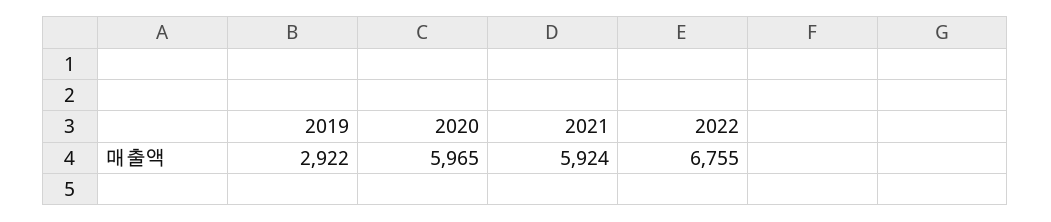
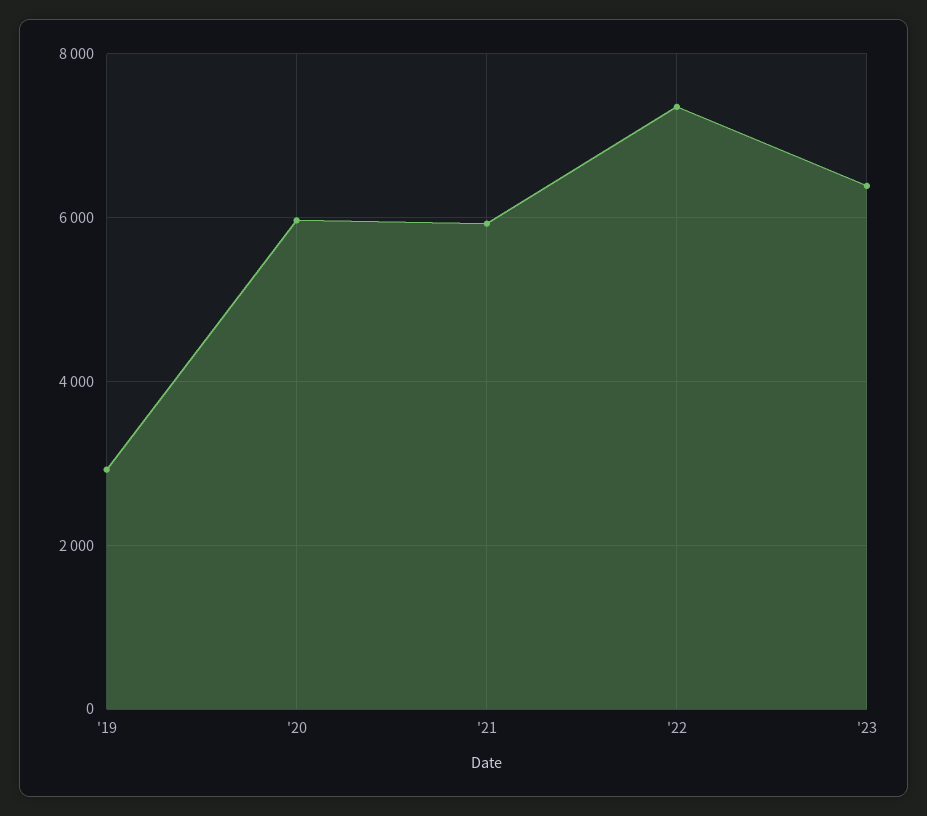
2022: 6755 -> 7400
'23: none -> 6400

